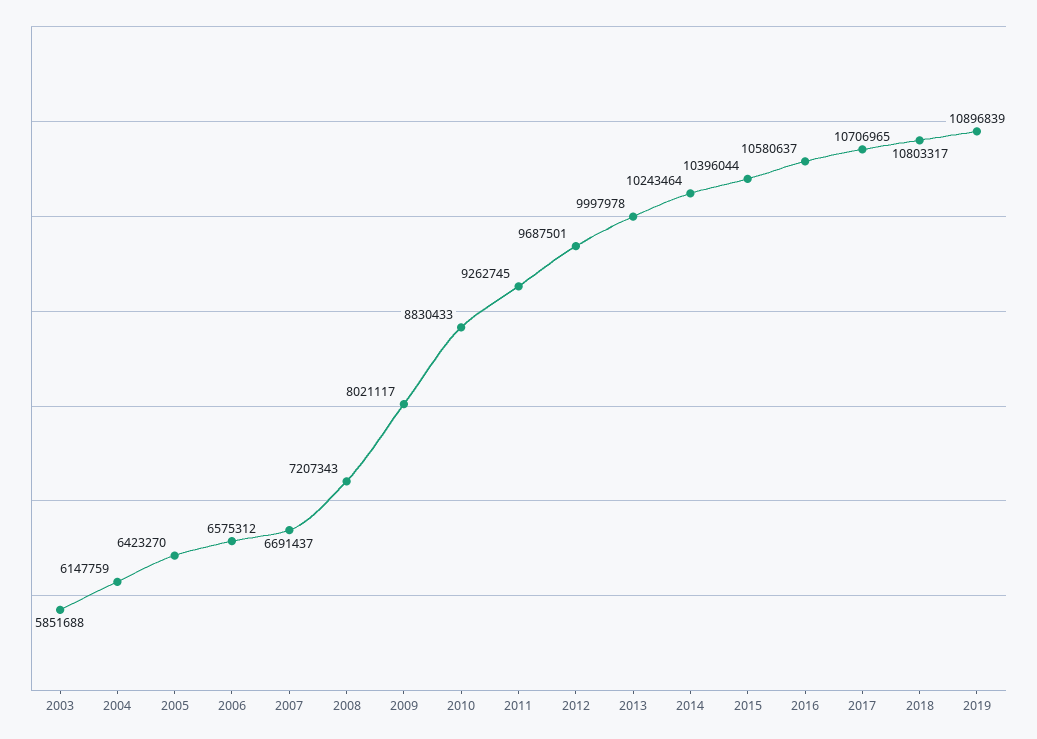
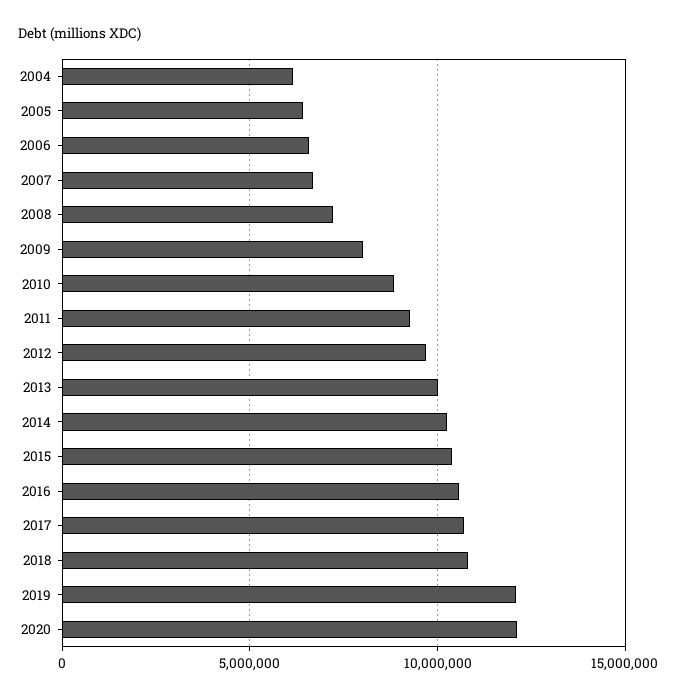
2003: 5851688 -> none
2019: 10896839 -> 12000000
2020: none -> 12000000

